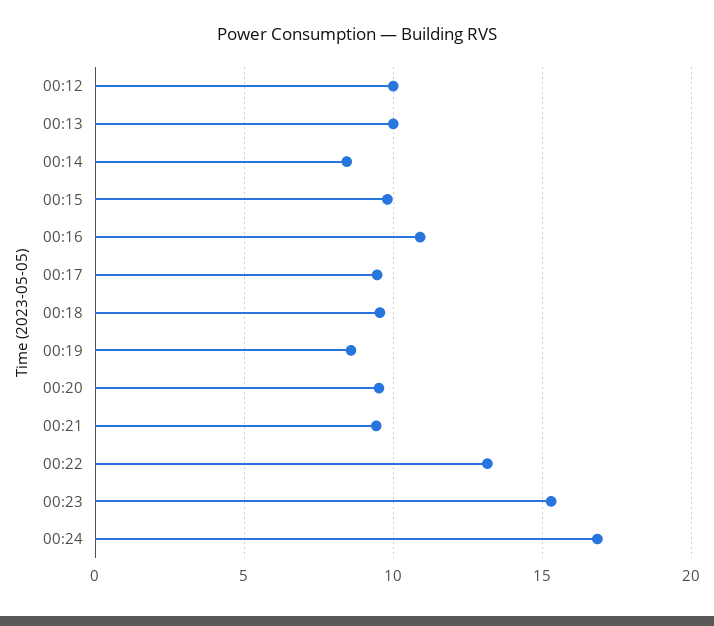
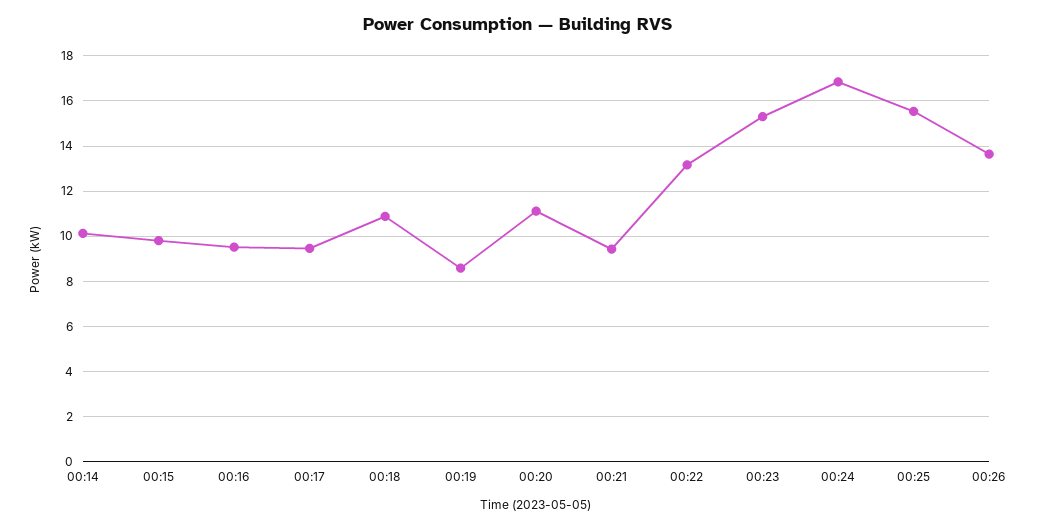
00:12: 10 -> none
00:13: 10 -> none
00:14: 8.5 -> 10
00:16: 11 -> 9.5
00:18: 9.5 -> 11
00:20: 9.5 -> 11
00:25: none -> 15.5
00:26: none -> 13.5

